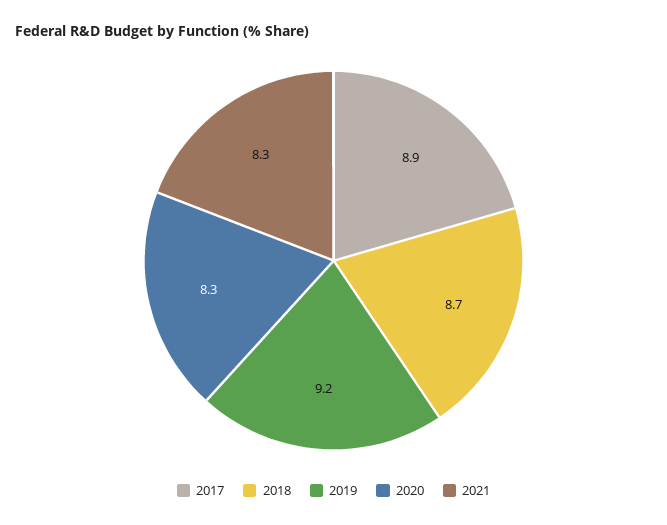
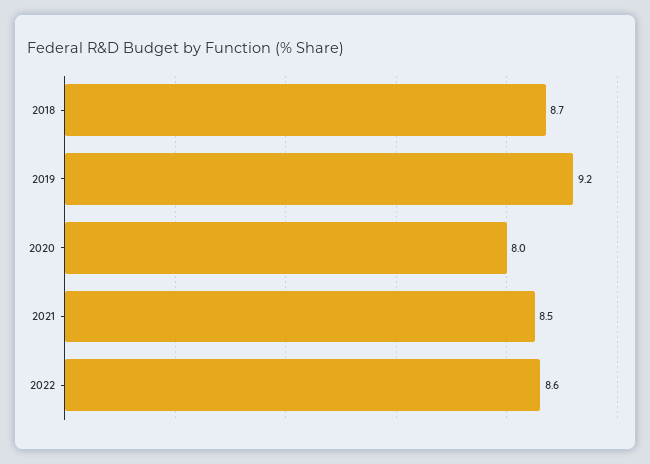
2017: 8.9 -> none
2020: 8.3 -> 8
2021: 8.3 -> 8.5
2022: none -> 8.6

